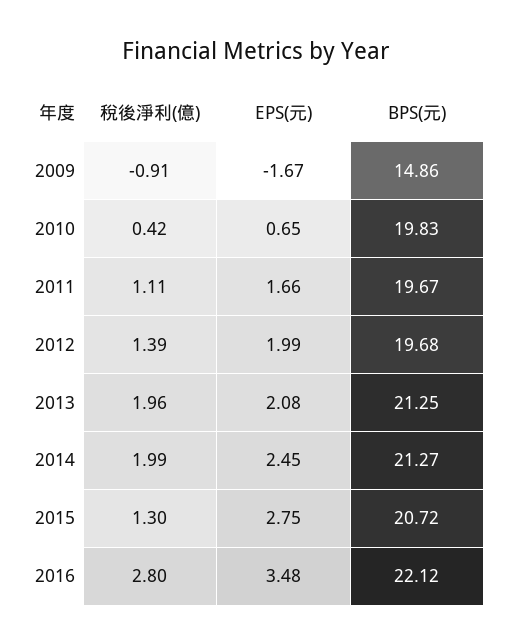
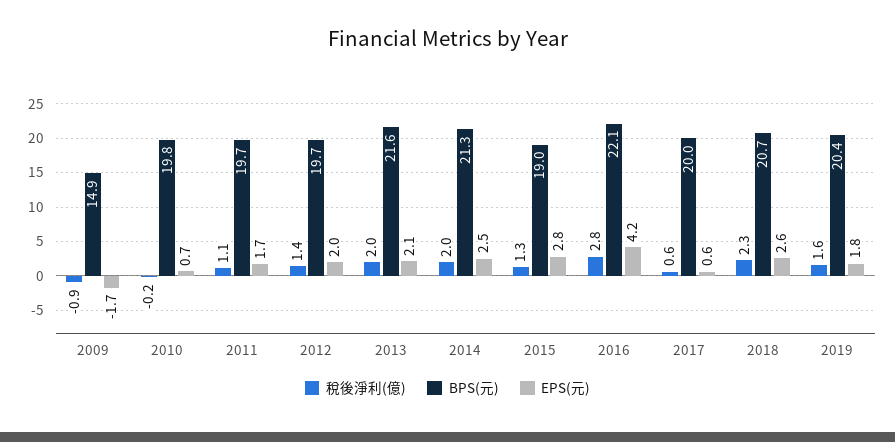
稅後淨利(億), 2010: 0.42 -> -0.2
BPS(元), 2013: 21.25 -> 21.6
BPS(元), 2015: 20.72 -> 19
EPS(元), 2016: 3.48 -> 4.2
稅後淨利(億), 2017: none -> 0.6
BPS(元), 2017: none -> 20
EPS(元), 2017: none -> 0.6
稅後淨利(億), 2018: none -> 2.3
BPS(元), 2018: none -> 20.7
EPS(元), 2018: none -> 2.6
稅後淨利(億), 2019: none -> 1.6
BPS(元), 2019: none -> 20.4
EPS(元), 2019: none -> 1.8

